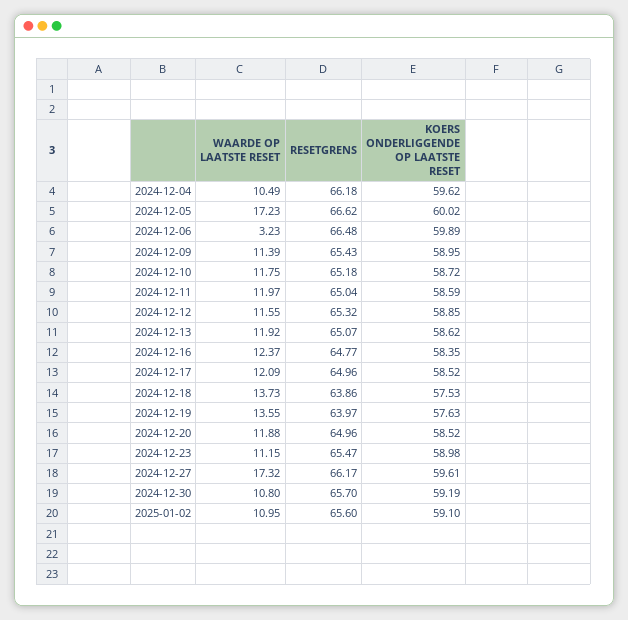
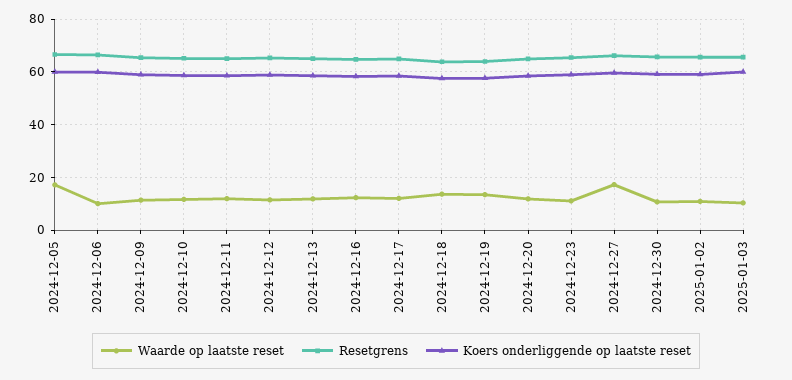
WAARDE OP LAATSTE RESET, 2024-12-04: 10.49 -> none
RESETGRENS, 2024-12-04: 66.18 -> none
KOERS ONDERLIGGENDE OP LAATSTE RESET, 2024-12-04: 59.62 -> none
WAARDE OP LAATSTE RESET, 2024-12-06: 3.23 -> 10
WAARDE OP LAATSTE RESET, 2025-01-03: none -> 10
RESETGRENS, 2025-01-03: none -> 65
KOERS ONDERLIGGENDE OP LAATSTE RESET, 2025-01-03: none -> 60

